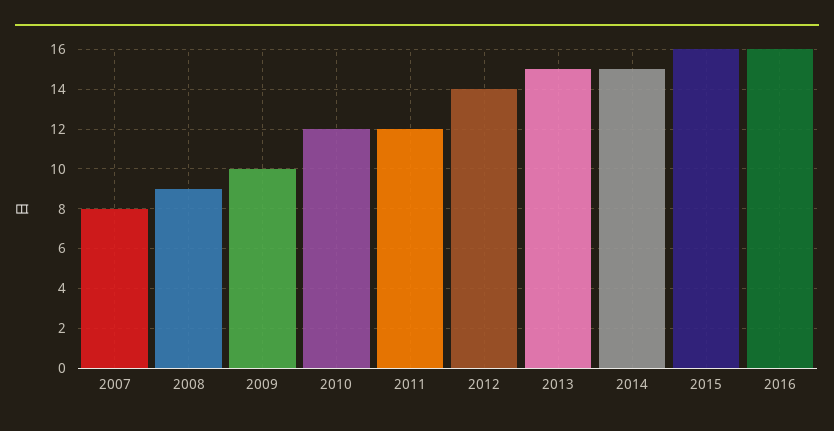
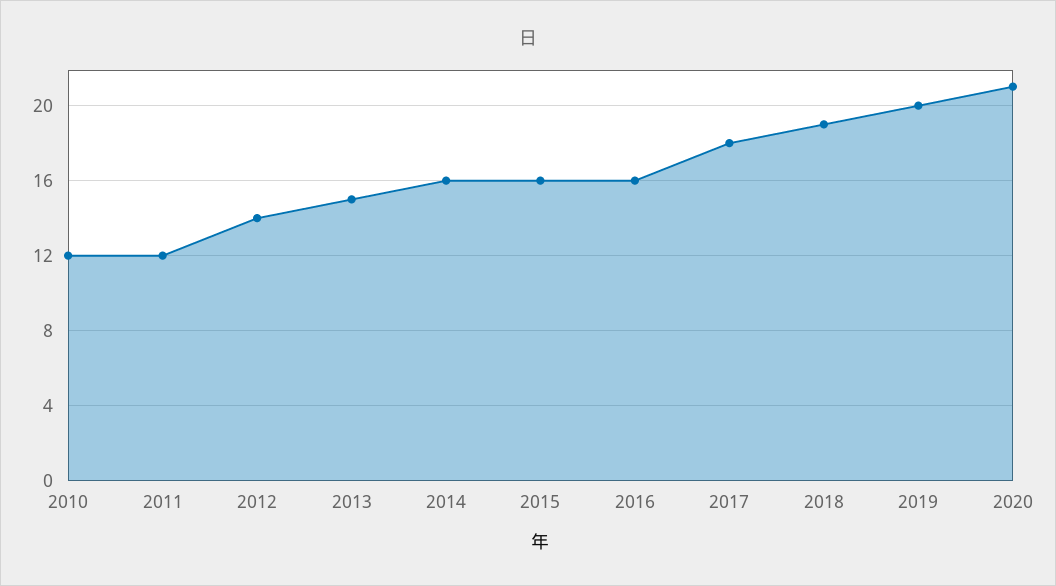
2007: 8 -> none
2008: 9 -> none
2009: 10 -> none
2014: 15 -> 16
2017: none -> 18
2018: none -> 19
2019: none -> 20
2020: none -> 21

